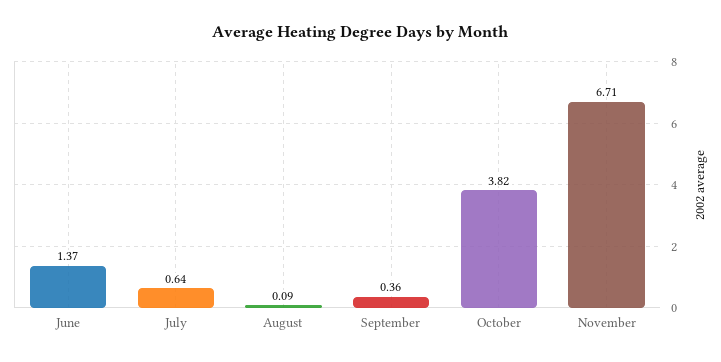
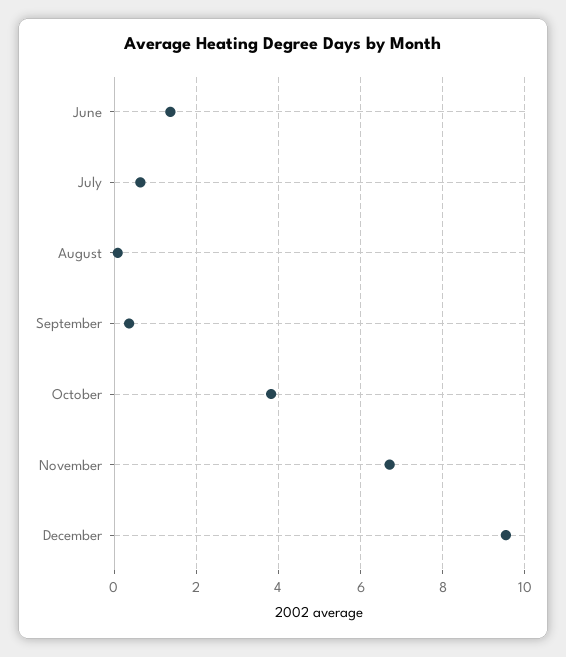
December: none -> 9.6

